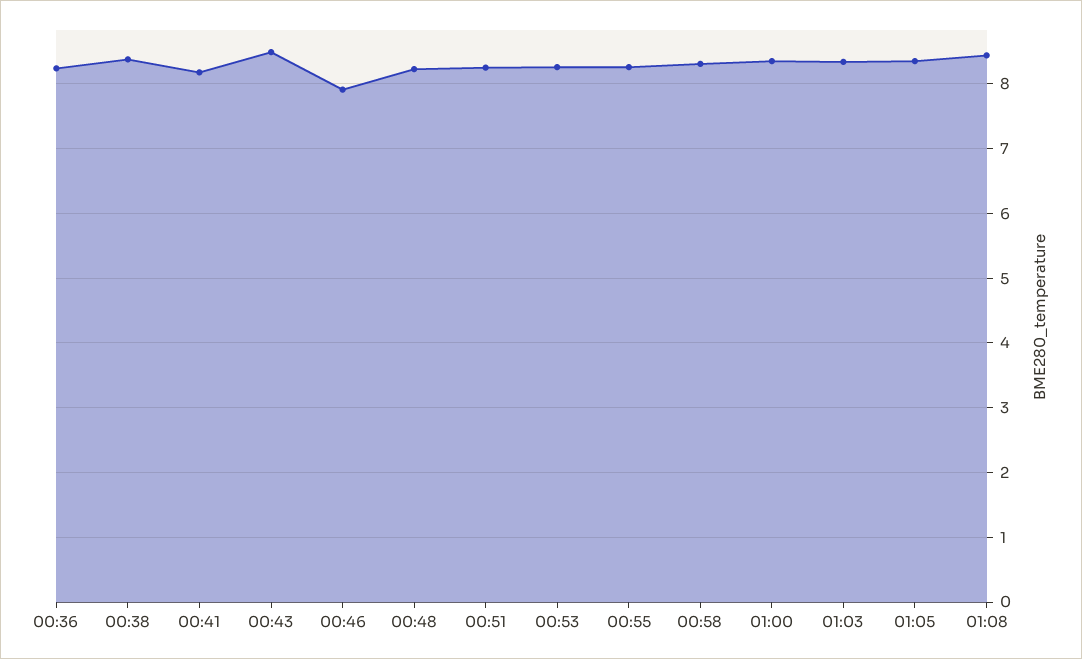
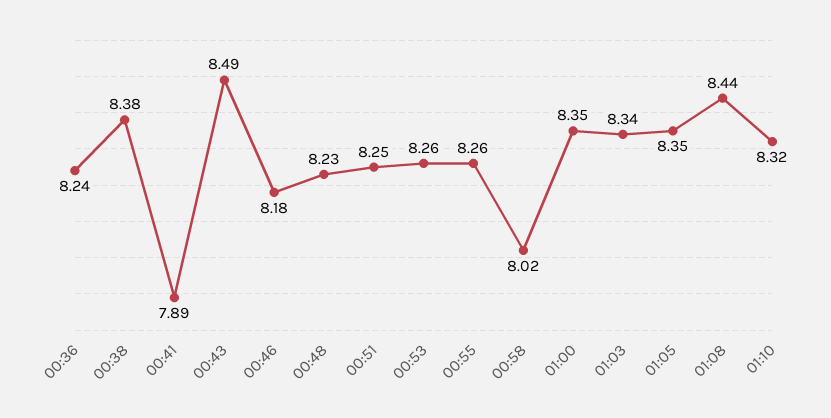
00:41: 8.2 -> 7.89
00:46: 7.9 -> 8.18
00:58: 8.3 -> 8.02
01:10: none -> 8.32

